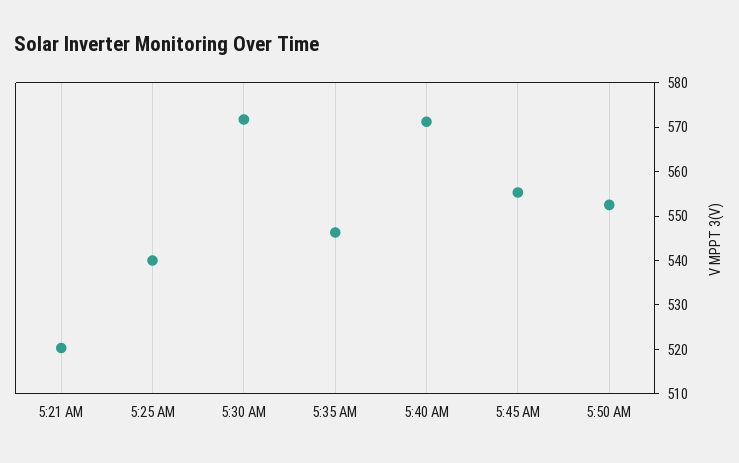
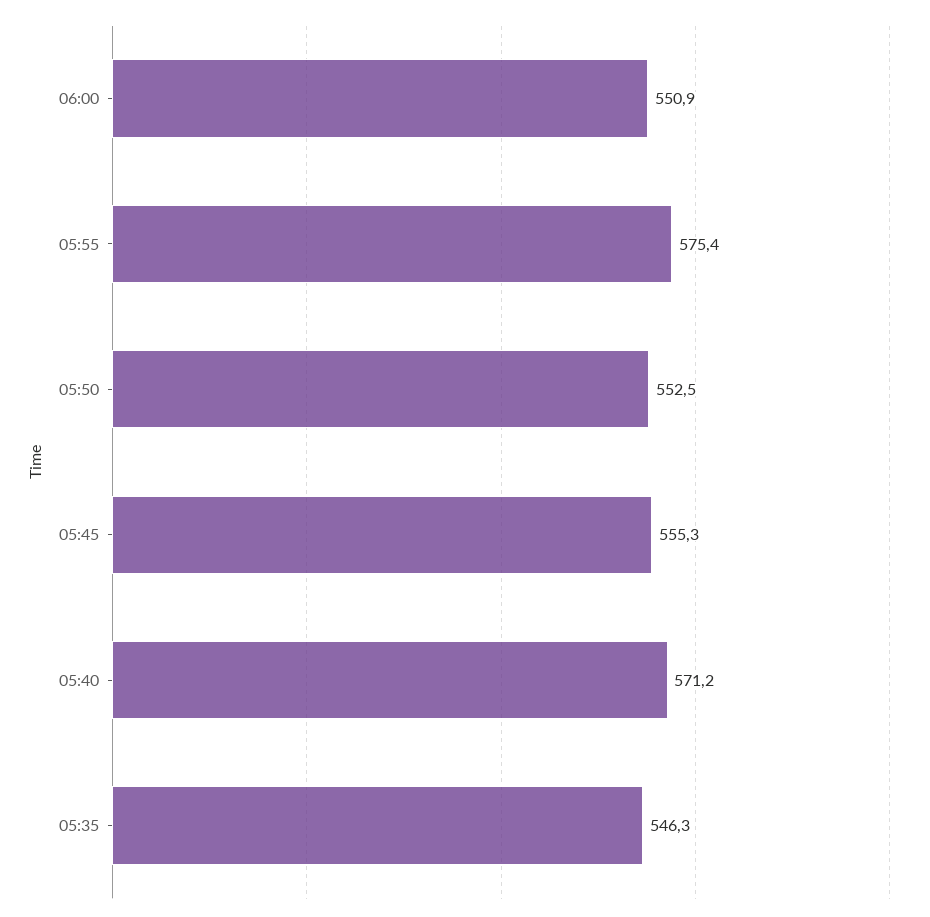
5:21 AM: 520 -> none
5:25 AM: 540 -> none
5:30 AM: 572 -> none
06:00: none -> 550.9
05:55: none -> 575.4

